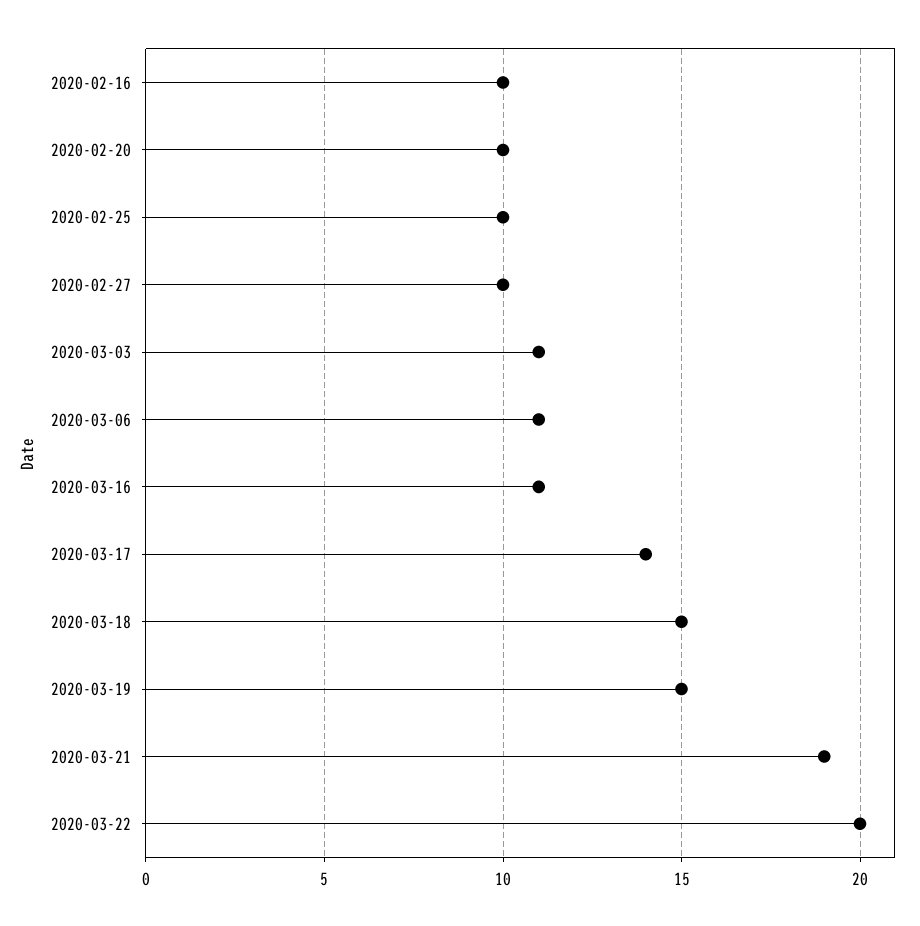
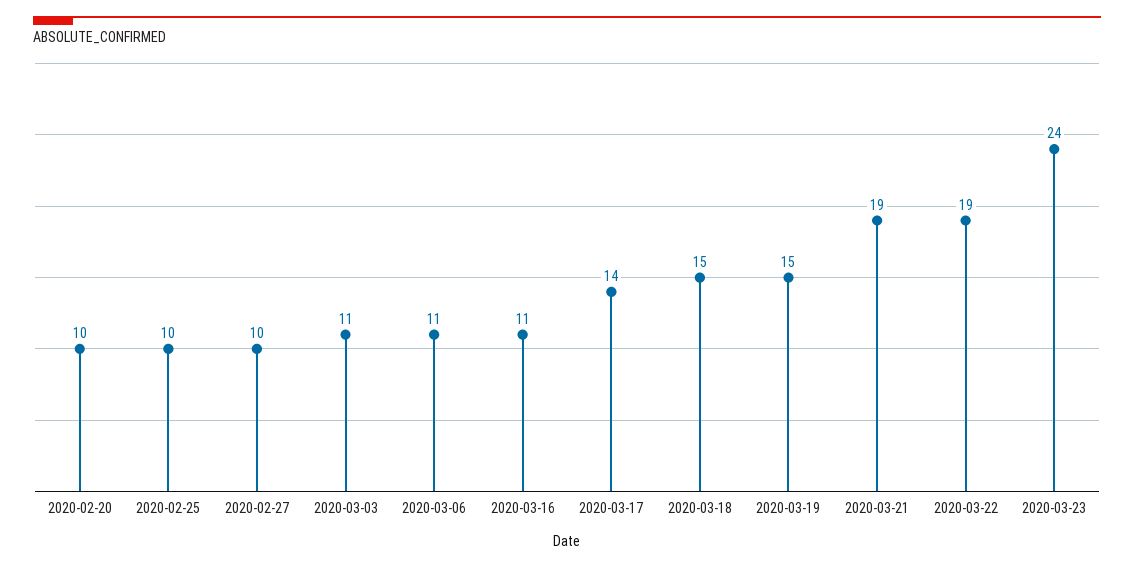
2020-02-16: 10 -> none
2020-03-22: 20 -> 19
2020-03-23: none -> 24

